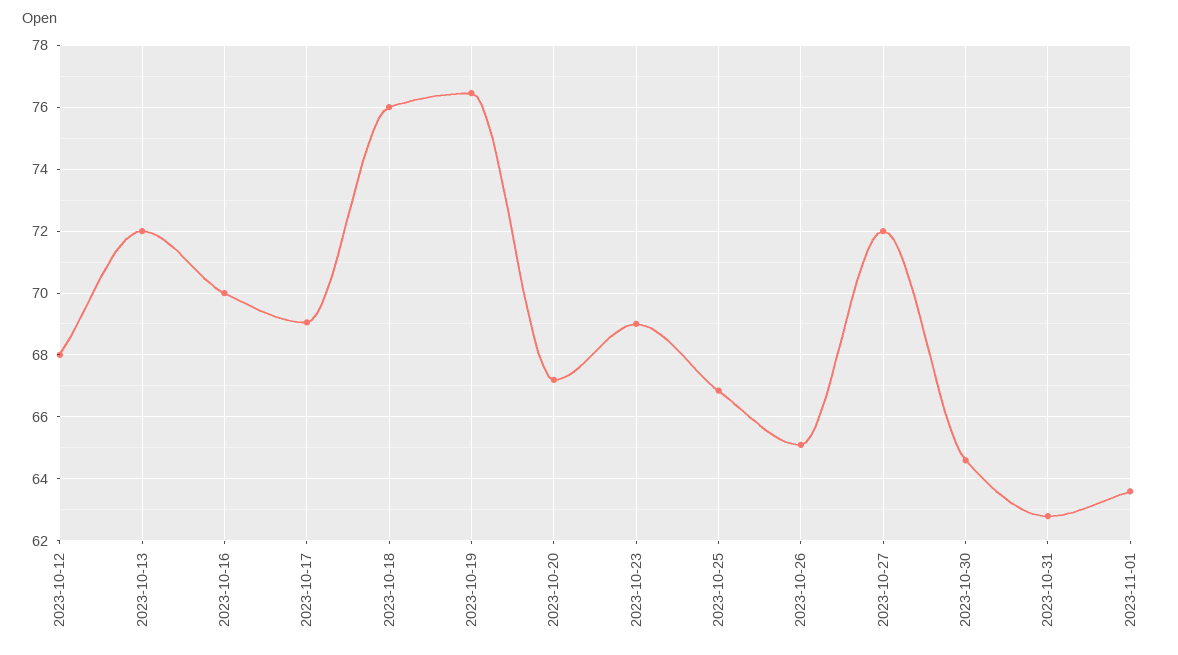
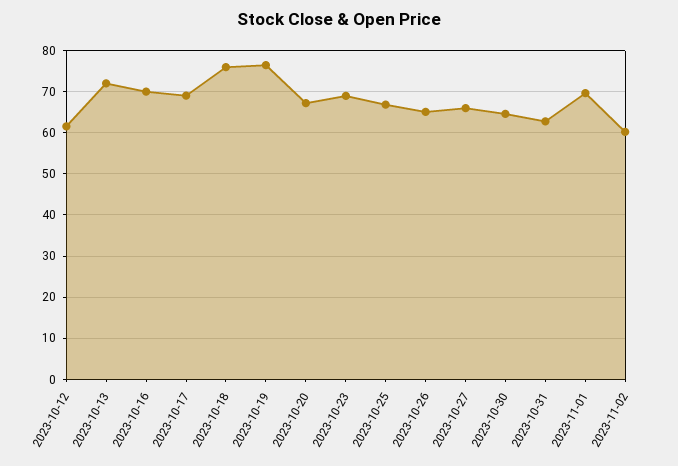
2023-10-12: 68 -> 62
2023-10-27: 72 -> 66
2023-11-01: 63.6 -> 70
2023-11-02: none -> 60

